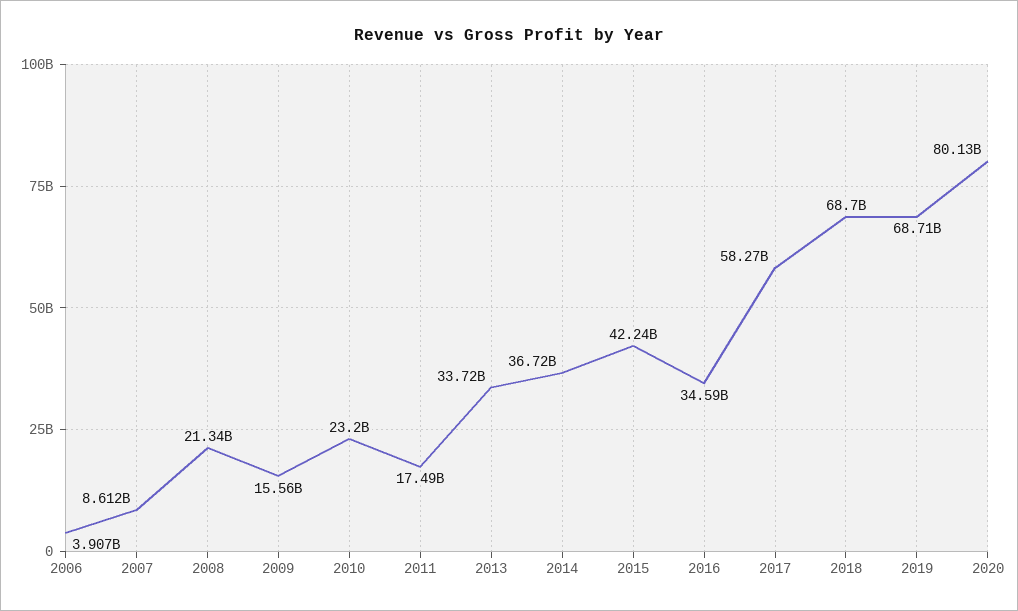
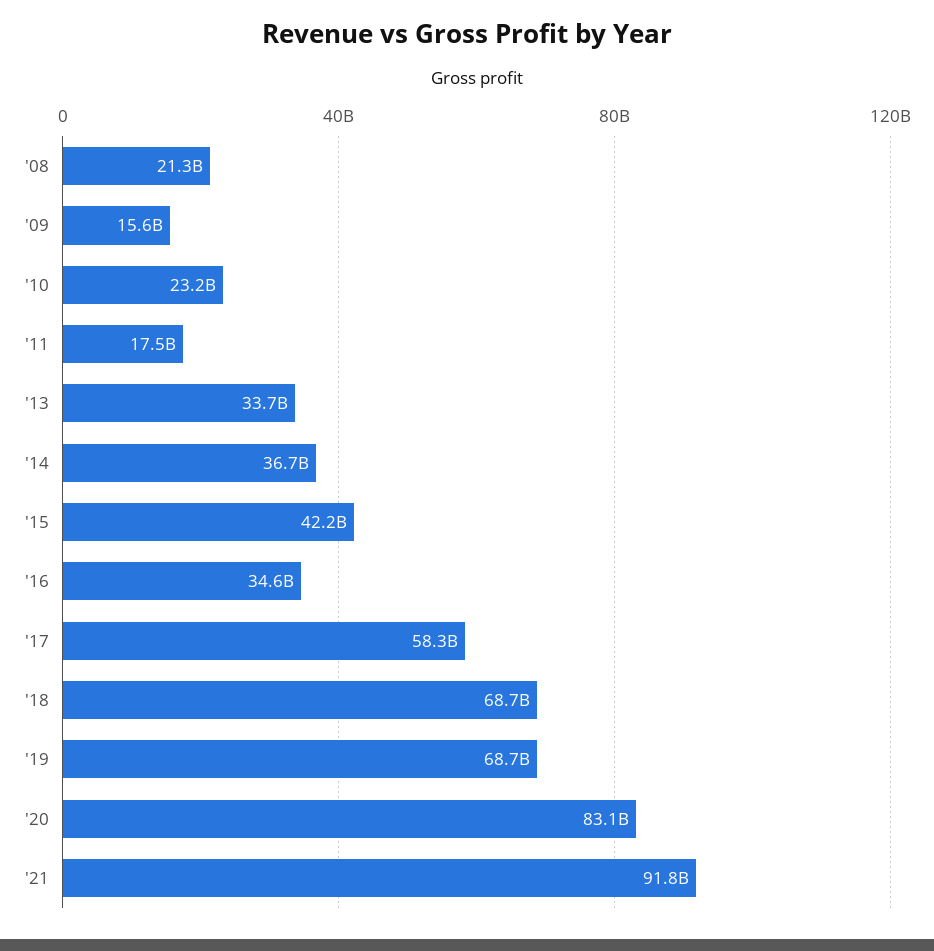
2006: 3907000000 -> none
2007: 8612000000 -> none
2020: 80130000000 -> 83100000000
'21: none -> 91800000000

